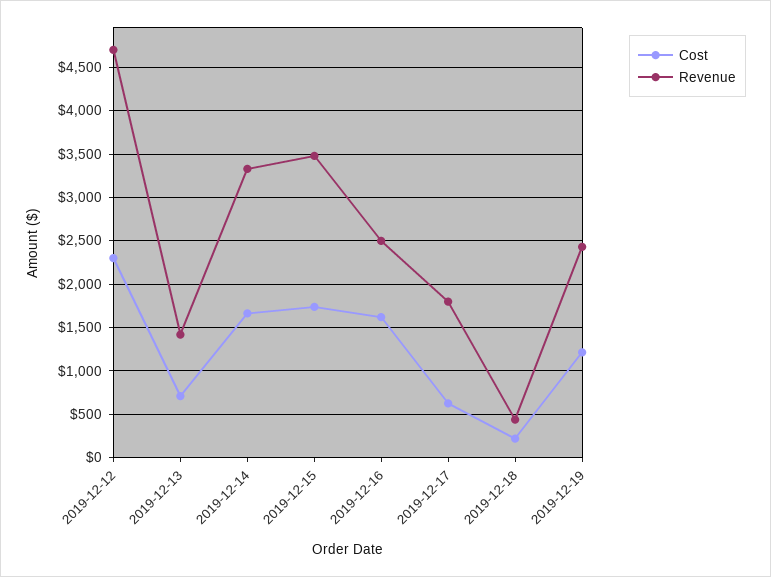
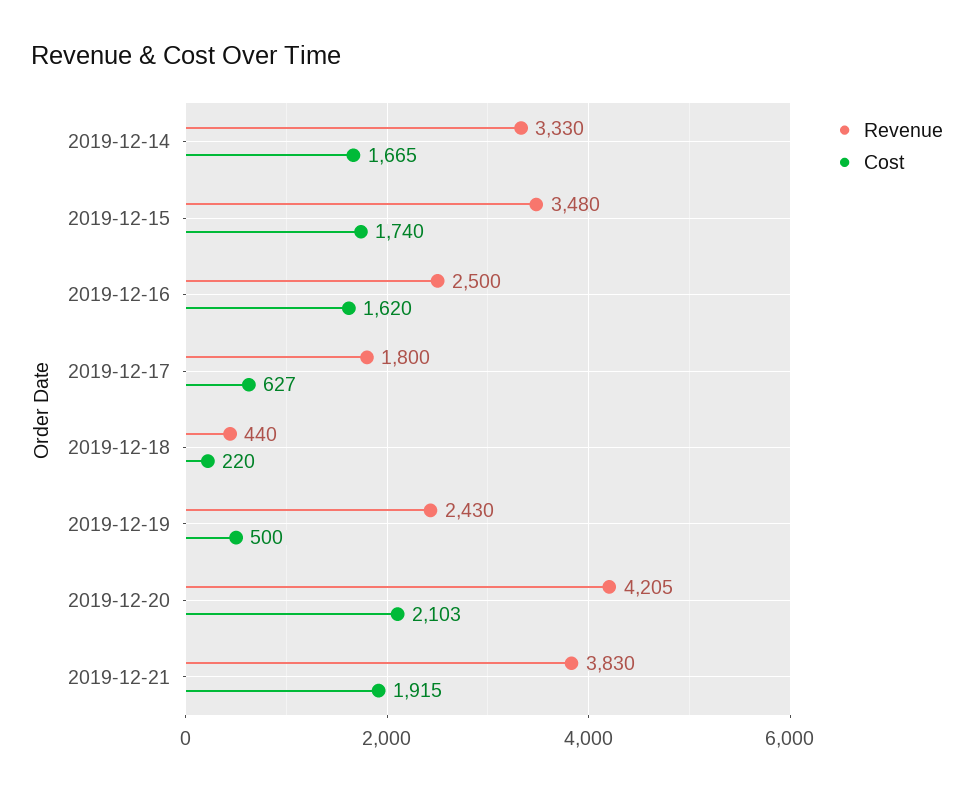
Cost, 2019-12-12: 2300 -> none
Revenue, 2019-12-12: 4700 -> none
Cost, 2019-12-13: 700 -> none
Revenue, 2019-12-13: 1400 -> none
Cost, 2019-12-19: 1200 -> 500
Revenue, 2019-12-20: none -> 4205
Cost, 2019-12-20: none -> 2103
Revenue, 2019-12-21: none -> 3830
Cost, 2019-12-21: none -> 1915

